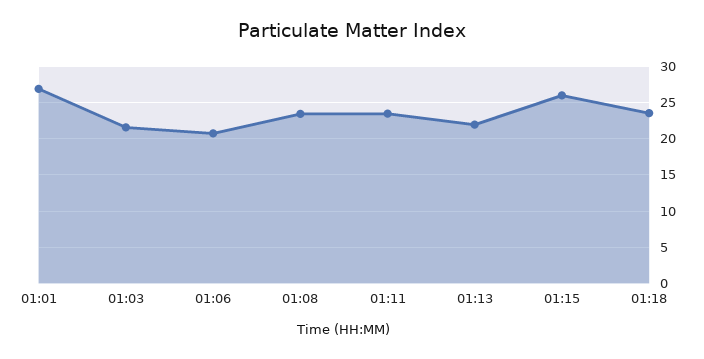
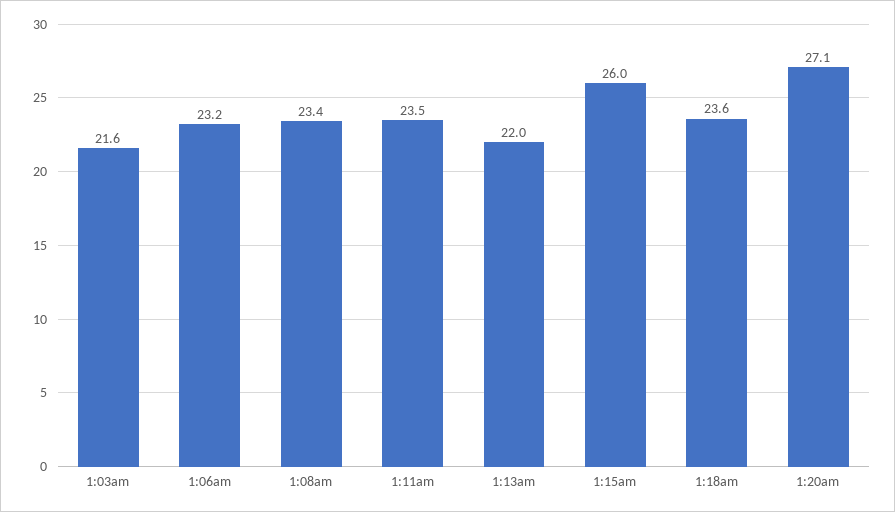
01:01: 27 -> none
01:06: 21 -> 23.2
1:20am: none -> 27.1

